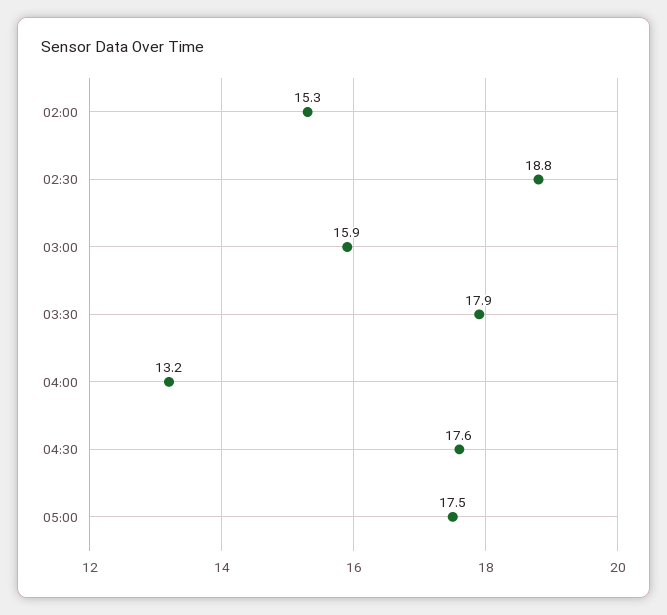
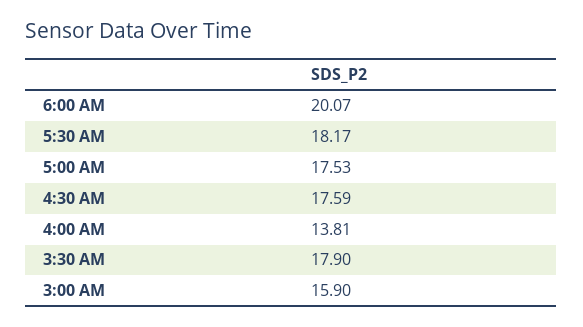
02:00: 15.3 -> none
02:30: 18.8 -> none
04:00: 13.2 -> 13.81
6:00 AM: none -> 20.07
5:30 AM: none -> 18.17

